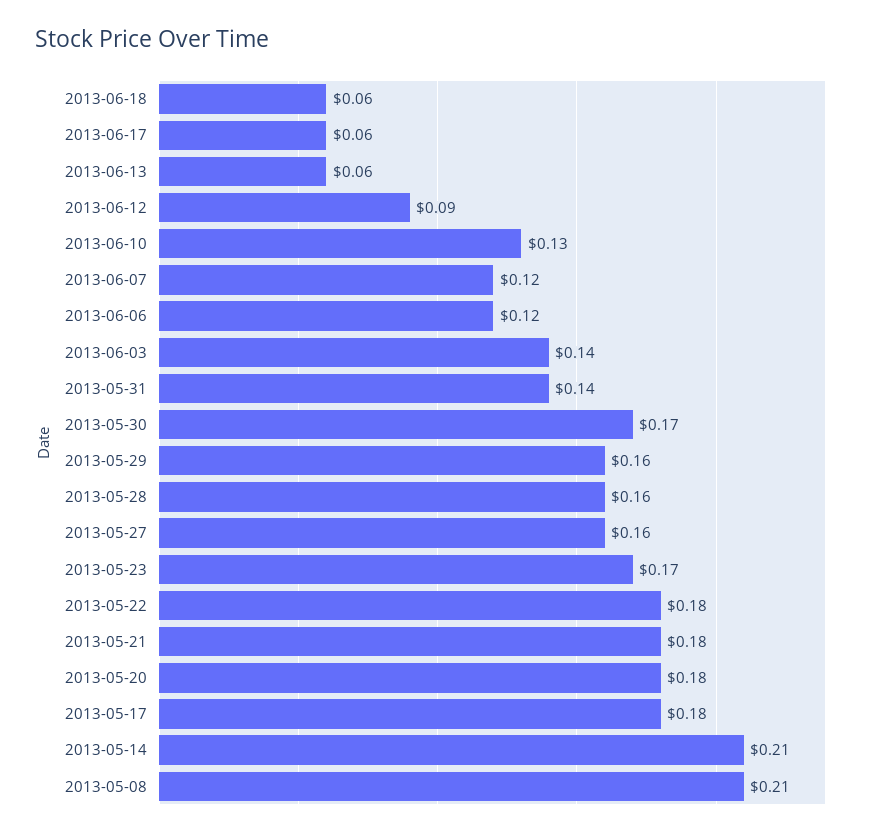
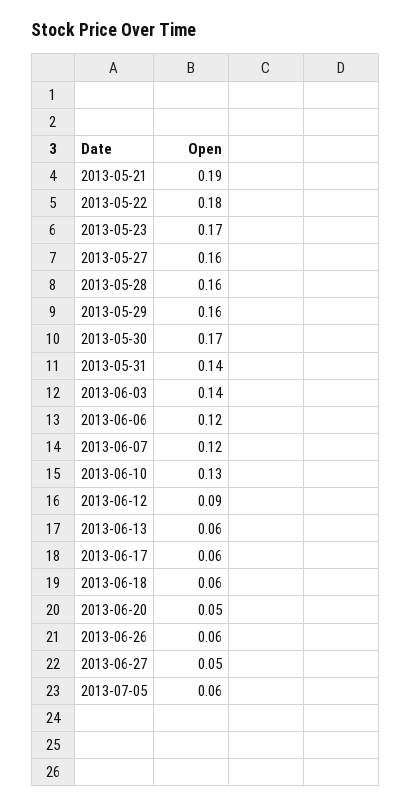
2013-05-21: 0.18 -> 0.19
2013-05-20: 0.18 -> none
2013-05-17: 0.18 -> none
2013-05-14: 0.21 -> none
2013-05-08: 0.21 -> none
2013-06-20: none -> 0.05
2013-06-26: none -> 0.06
2013-06-27: none -> 0.05
2013-07-05: none -> 0.06

